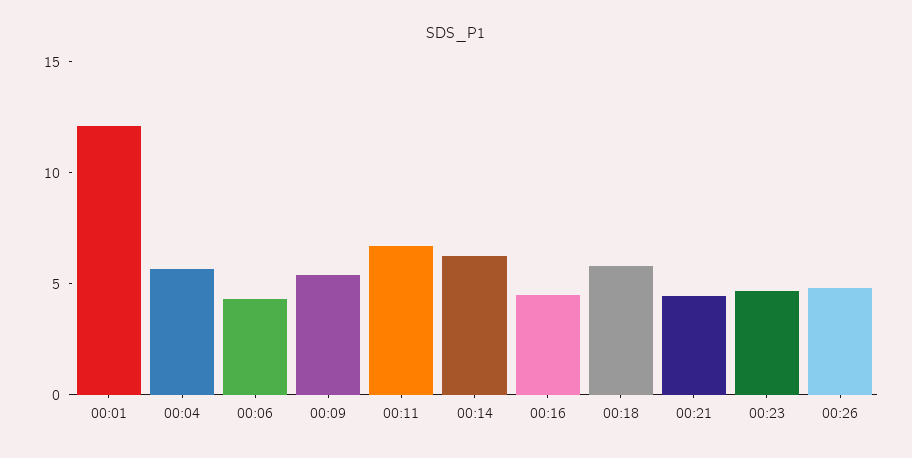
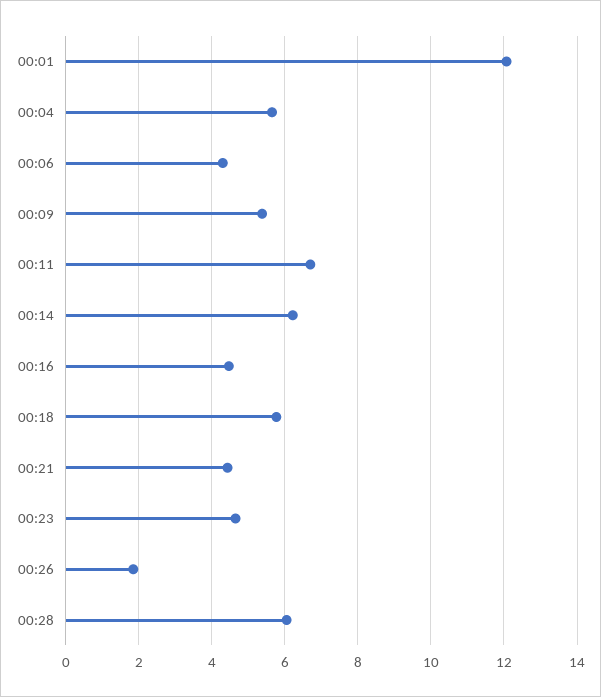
00:26: 5 -> 1.8
00:28: none -> 6

